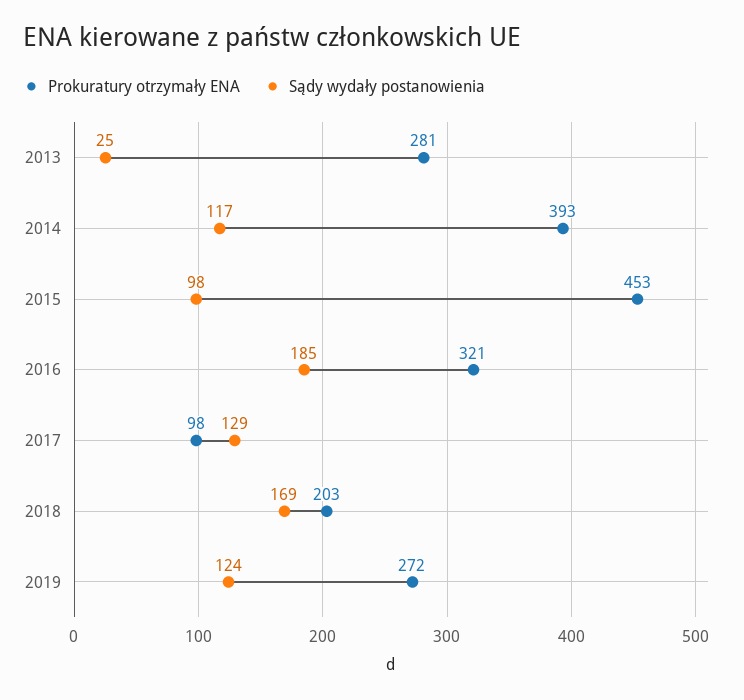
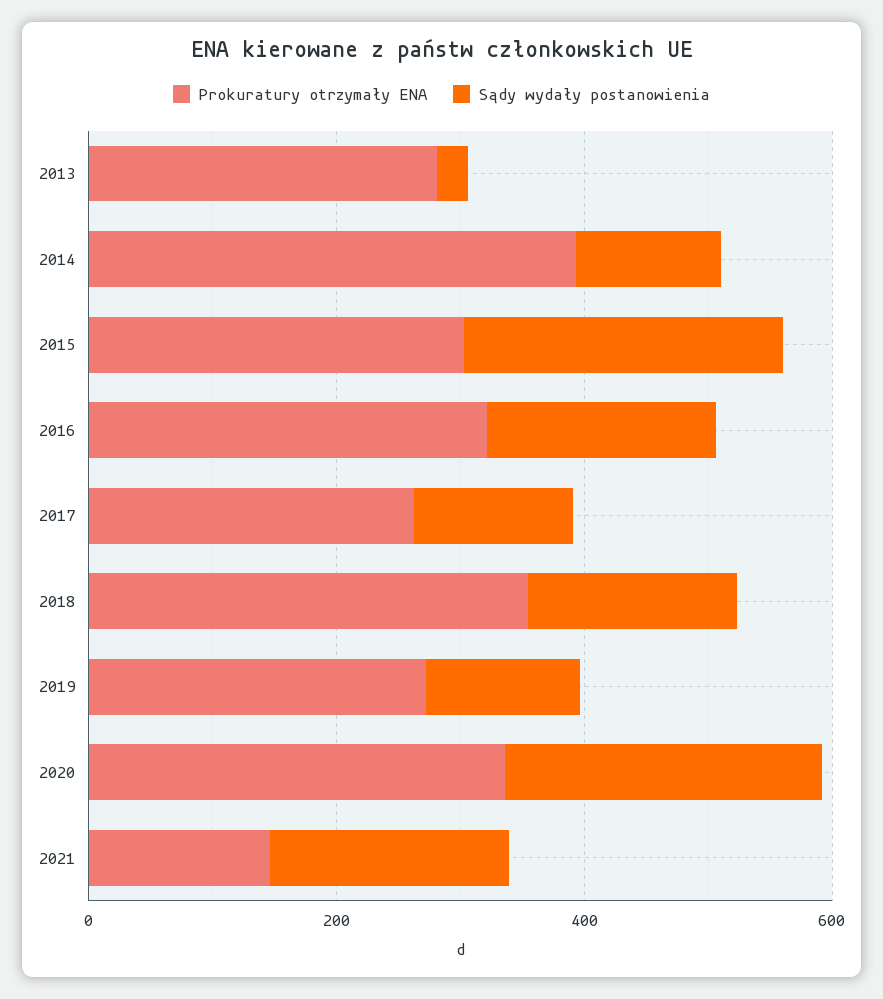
Prokuratury otrzymały ENA, 2015: 453 -> 300
Sądy wydały postanowienia, 2015: 98 -> 250
Prokuratury otrzymały ENA, 2017: 98 -> 250
Prokuratury otrzymały ENA, 2018: 203 -> 350
Prokuratury otrzymały ENA, 2020: none -> 350
Sądy wydały postanowienia, 2020: none -> 250
Prokuratury otrzymały ENA, 2021: none -> 150
Sądy wydały postanowienia, 2021: none -> 200

